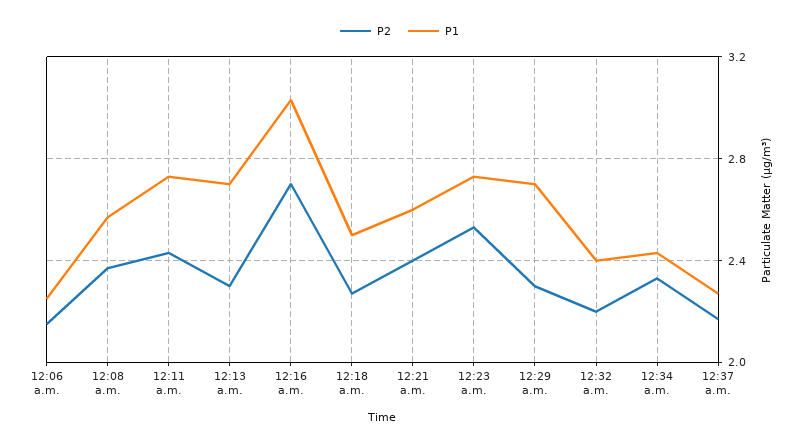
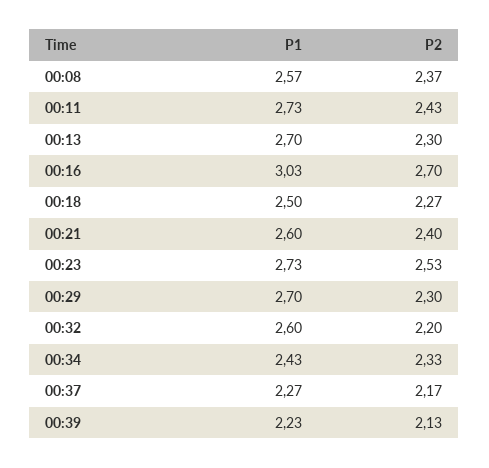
P2, 12:06 a.m.: 2.15 -> none
P1, 12:06 a.m.: 2.25 -> none
P1, 12:32 a.m.: 2.4 -> 2.6
P1, 00:39: none -> 2.23
P2, 00:39: none -> 2.13

